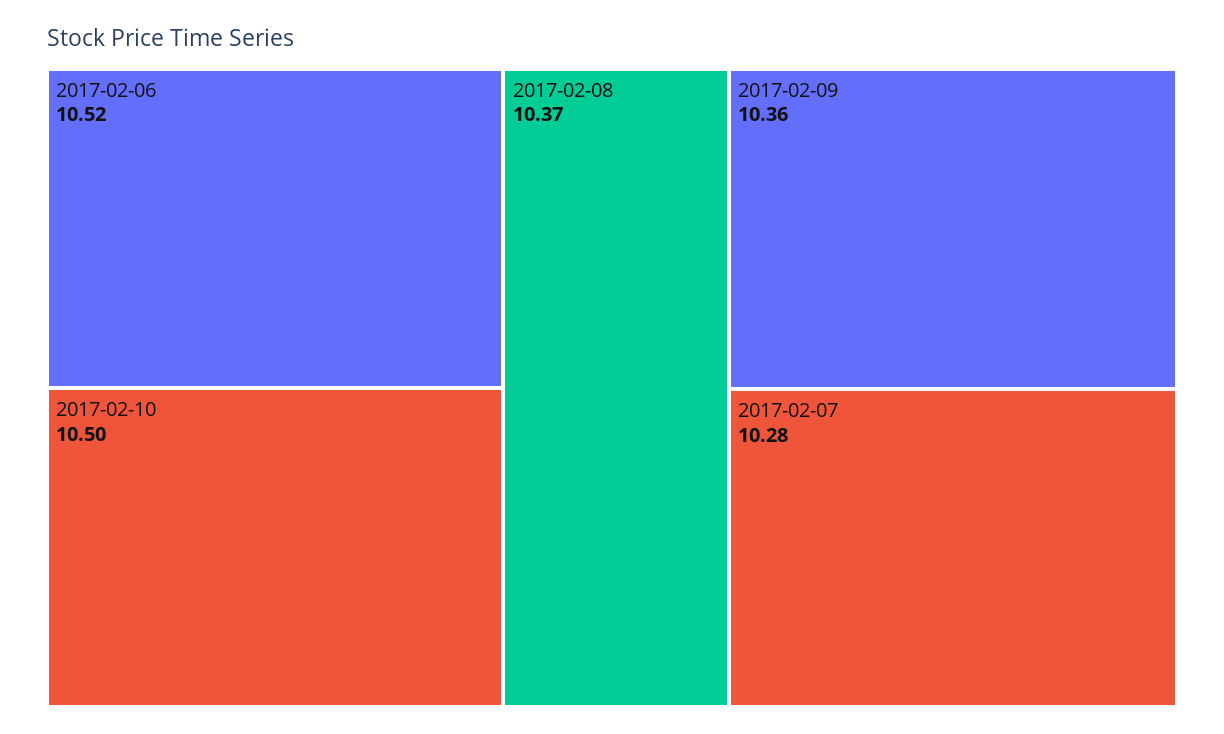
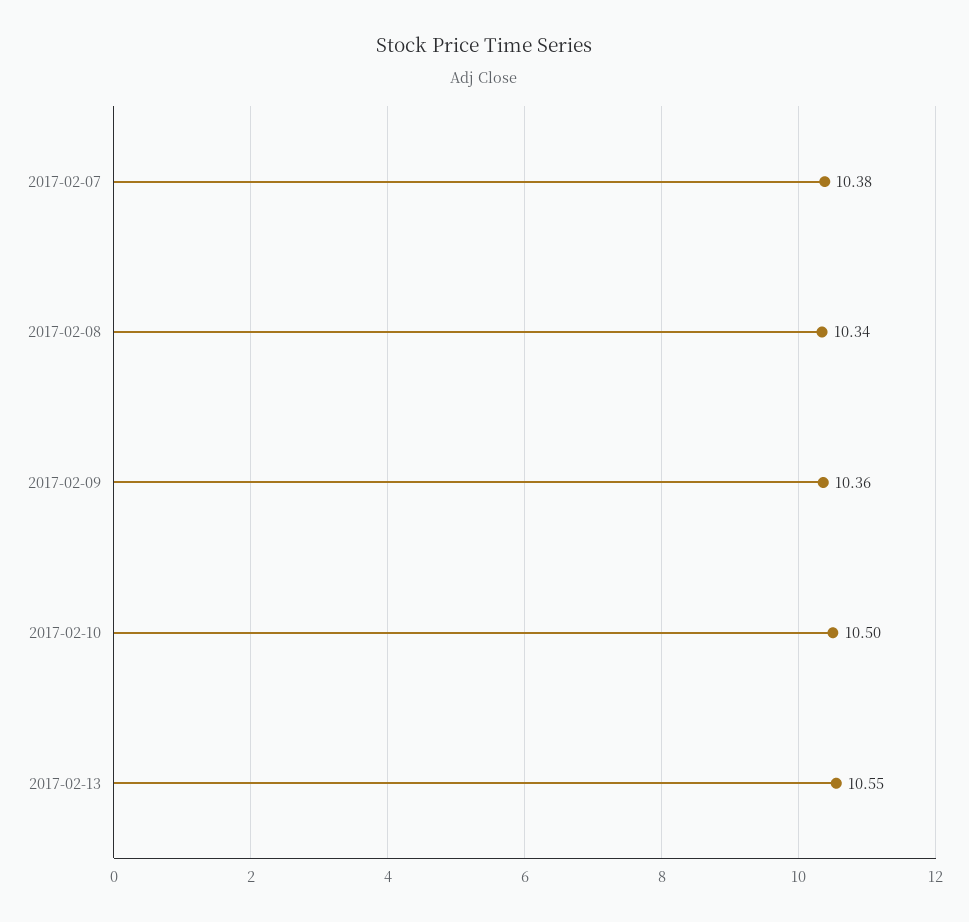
2017-02-06: 10.52 -> none
2017-02-08: 10.37 -> 10.34
2017-02-07: 10.28 -> 10.38
2017-02-13: none -> 10.55

